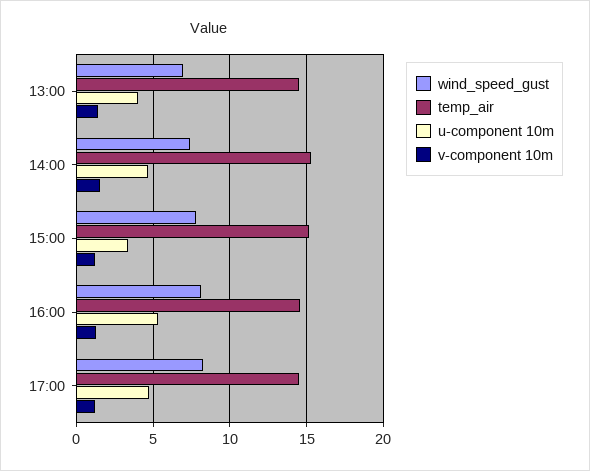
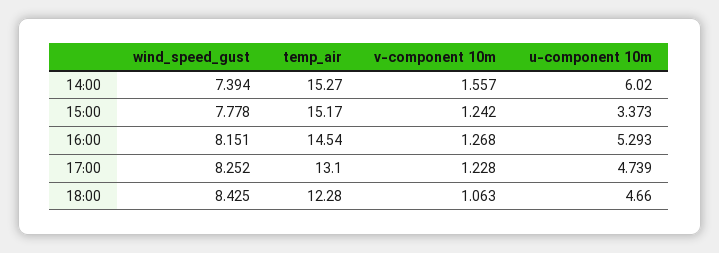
wind_speed_gust, 13:00: 7 -> none
temp_air, 13:00: 14.5 -> none
u-component 10m, 13:00: 4 -> none
v-component 10m, 13:00: 1.5 -> none
u-component 10m, 14:00: 4.5 -> 6.02
temp_air, 17:00: 14.5 -> 13.1
wind_speed_gust, 18:00: none -> 8.425
temp_air, 18:00: none -> 12.28
v-component 10m, 18:00: none -> 1.063
u-component 10m, 18:00: none -> 4.66

